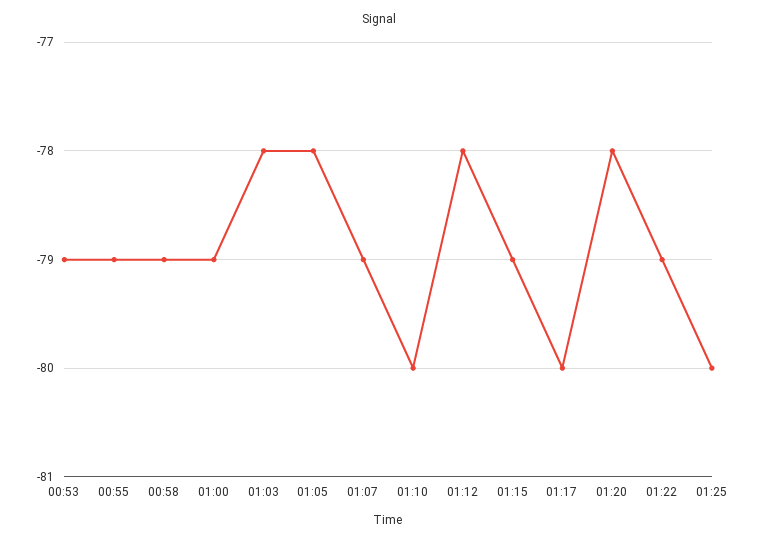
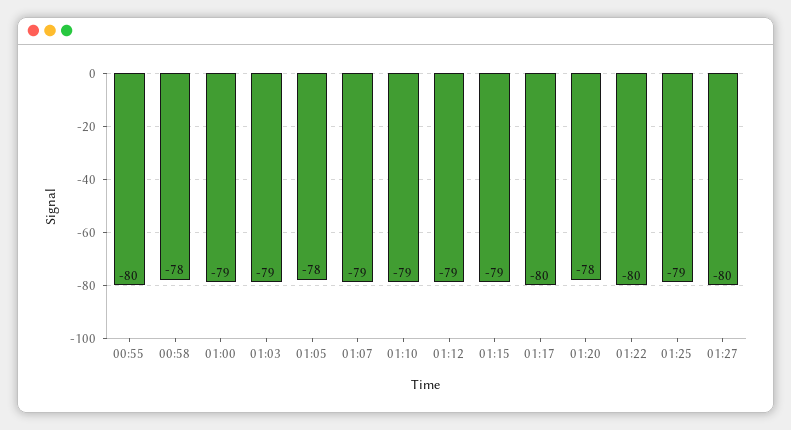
00:53: -79 -> none
00:55: -79 -> -80
00:58: -79 -> -78
01:03: -78 -> -79
01:10: -80 -> -79
01:12: -78 -> -79
01:22: -79 -> -80
01:25: -80 -> -79
01:27: none -> -80

